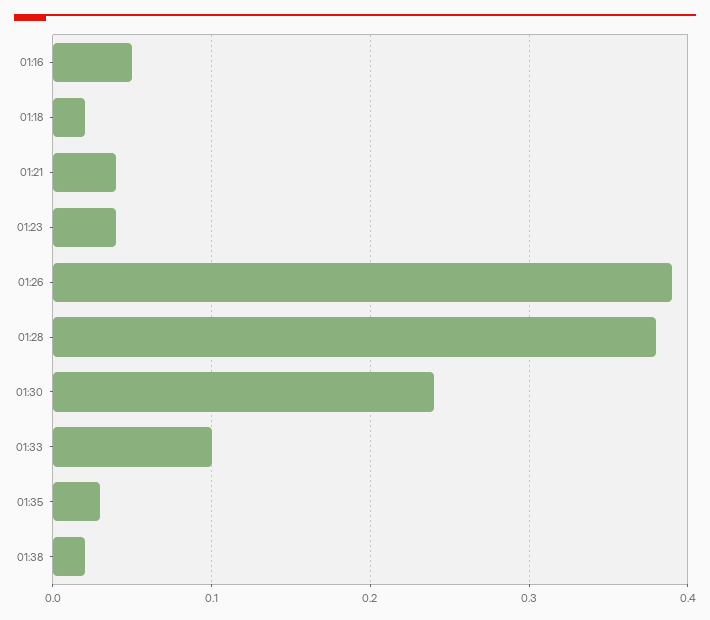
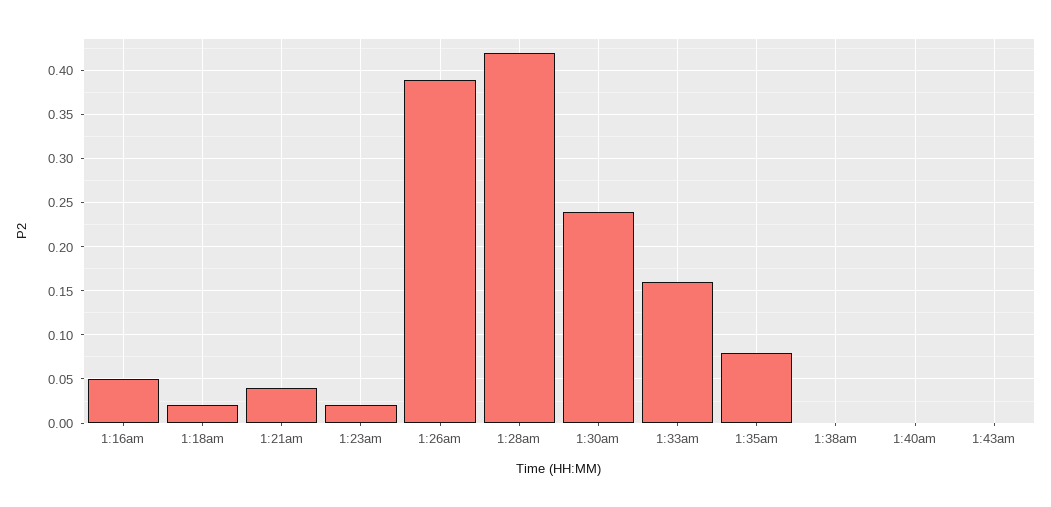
01:23: 0.04 -> 0.02
01:28: 0.38 -> 0.42
01:33: 0.1 -> 0.16
01:35: 0.03 -> 0.08
01:38: 0.02 -> 0
1:40am: none -> 0
1:43am: none -> 0

